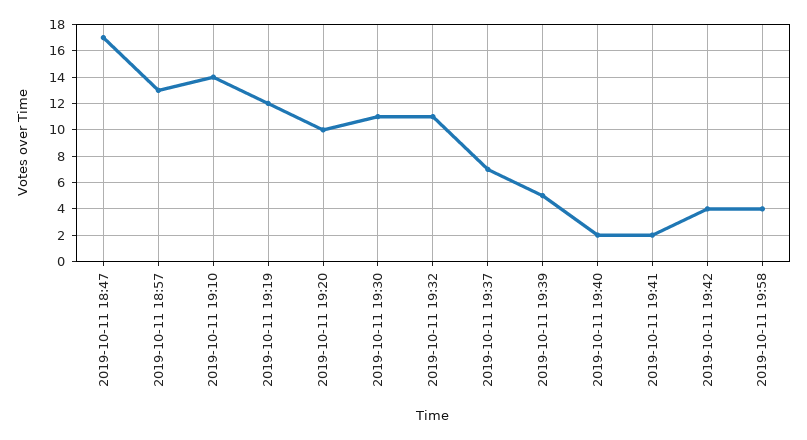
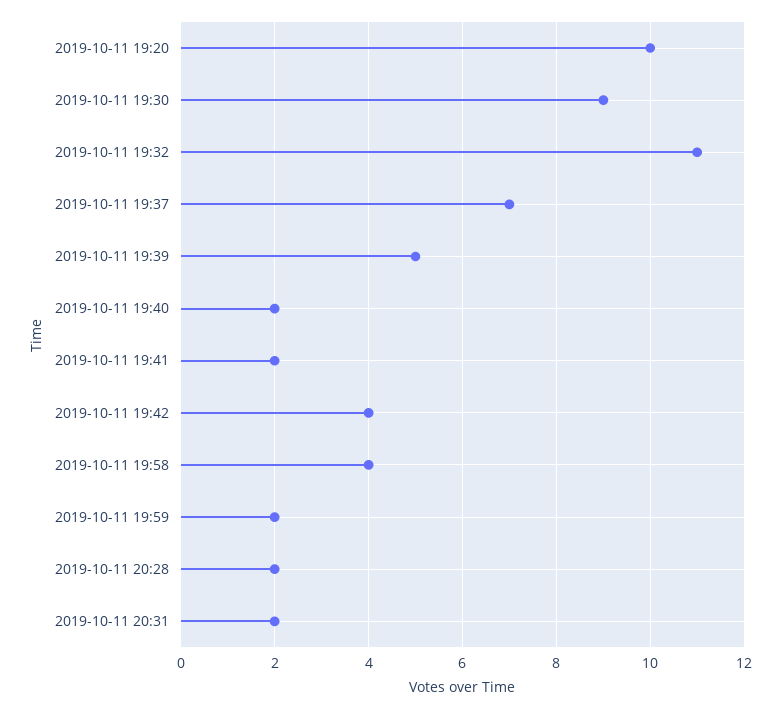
2019-10-11 18:47: 17 -> none
2019-10-11 18:57: 13 -> none
2019-10-11 19:10: 14 -> none
2019-10-11 19:19: 12 -> none
2019-10-11 19:30: 11 -> 9
2019-10-11 19:59: none -> 2
2019-10-11 20:28: none -> 2
2019-10-11 20:31: none -> 2

